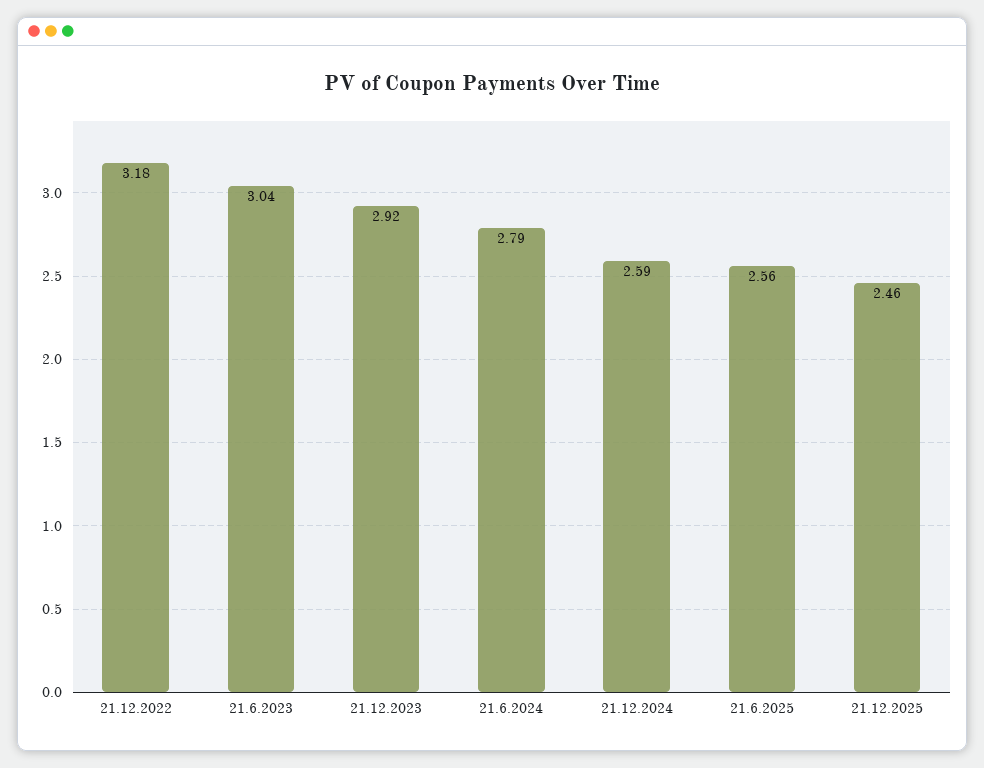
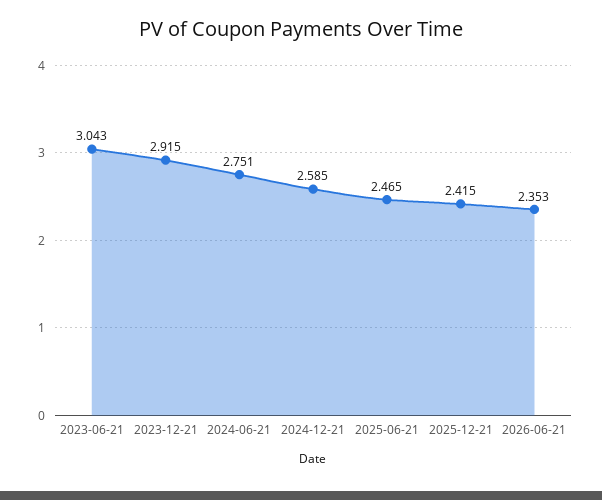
21.12.2022: 3.18 -> none
21.6.2024: 2.79 -> 2.751
21.6.2025: 2.56 -> 2.465
21.12.2025: 2.46 -> 2.415
2026-06-21: none -> 2.353

